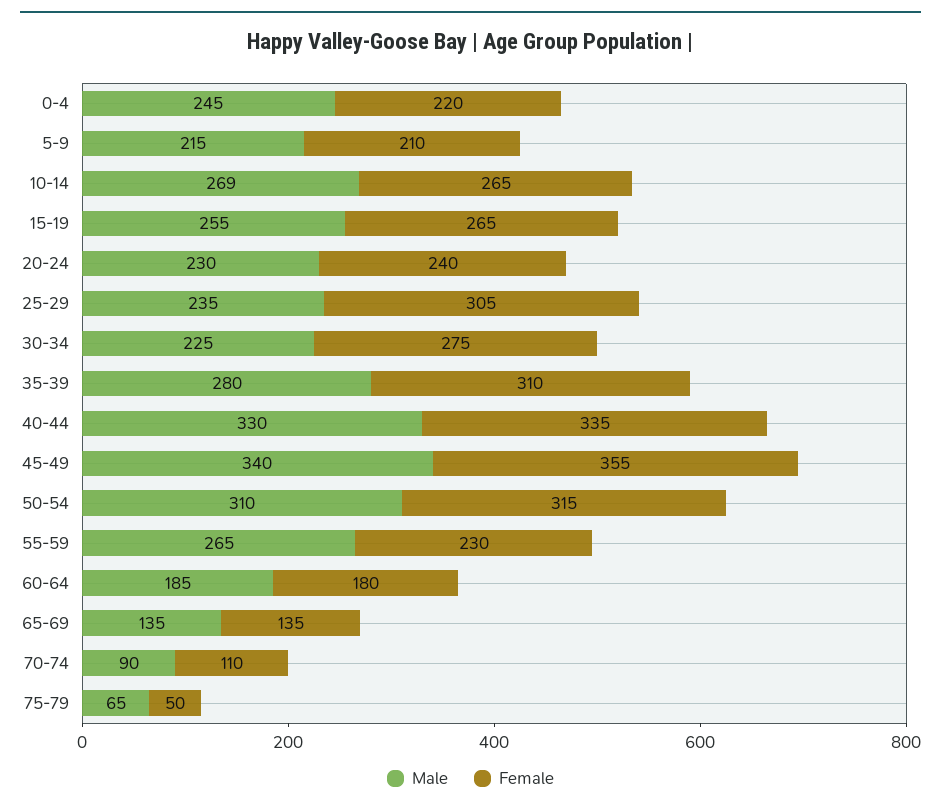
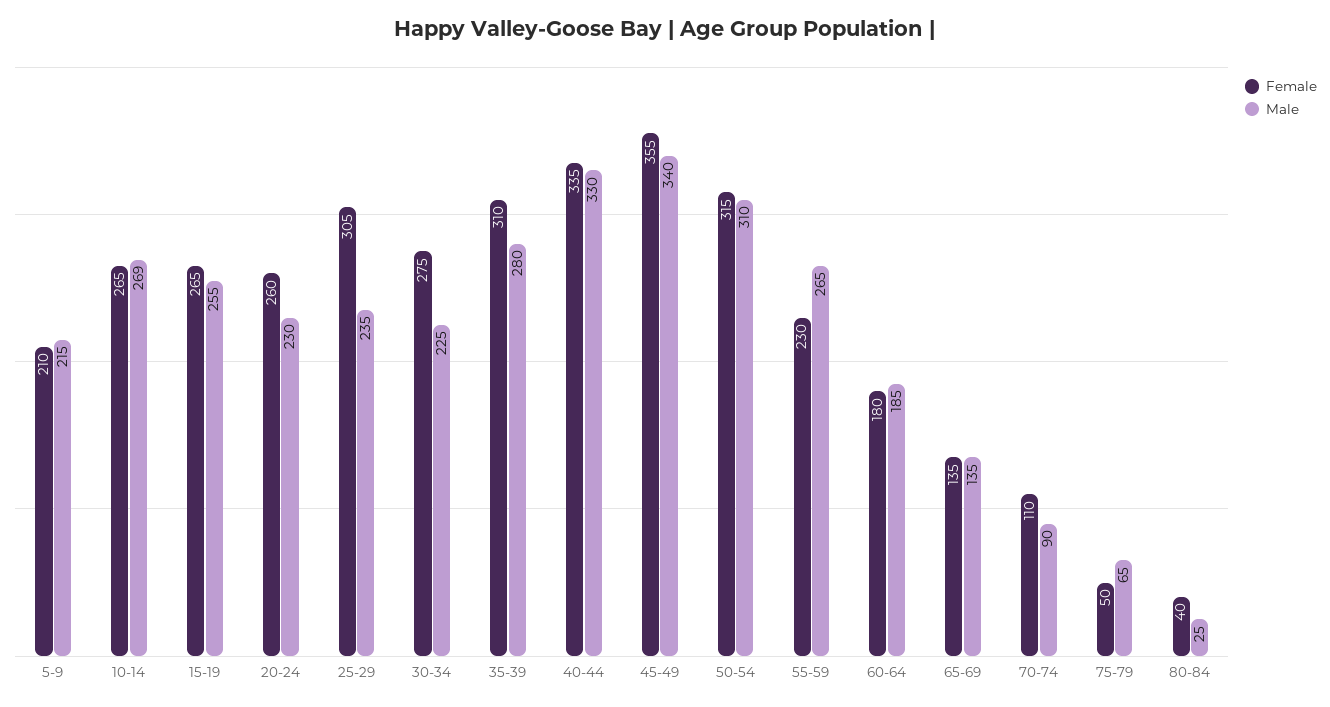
Male, 0-4: 245 -> none
Female, 0-4: 220 -> none
Female, 20-24: 240 -> 260
Female, 80-84: none -> 40
Male, 80-84: none -> 25

